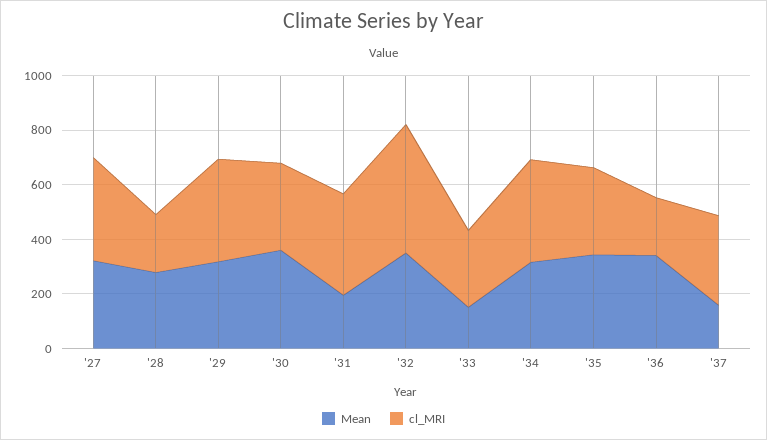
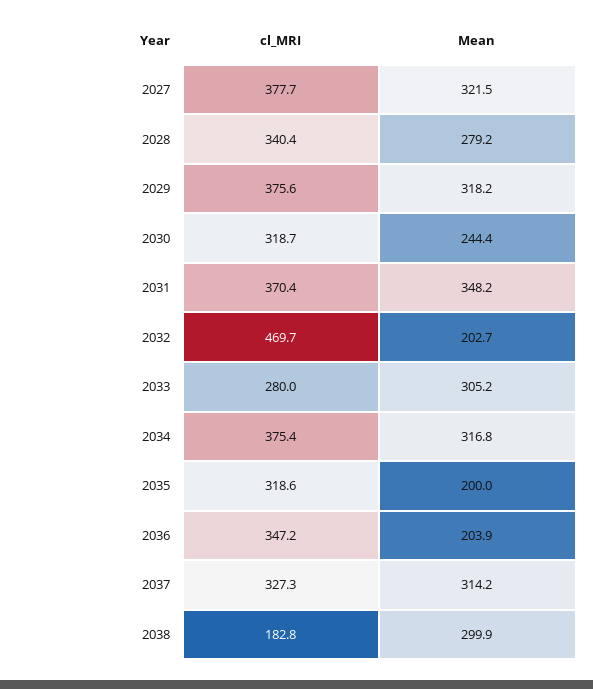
cl_MRI, '28: 200 -> 340.4
Mean, '30: 350 -> 244.4
Mean, '31: 200 -> 348.2
Mean, '32: 350 -> 202.7
Mean, '33: 150 -> 305.2
Mean, '35: 350 -> 200
Mean, '36: 350 -> 203.9
cl_MRI, '36: 200 -> 347.2
Mean, '37: 150 -> 314.2
cl_MRI, 2038: none -> 182.8
Mean, 2038: none -> 299.9

